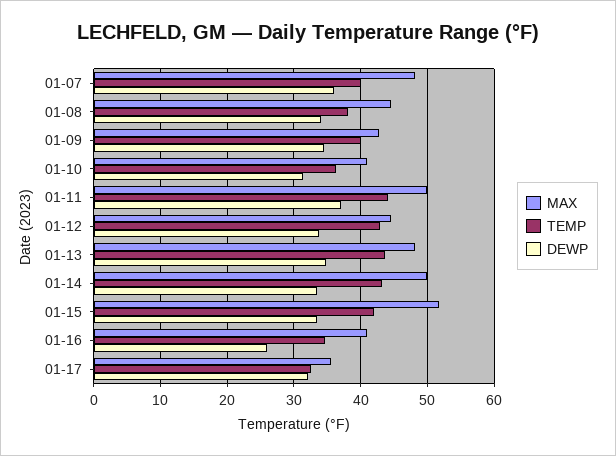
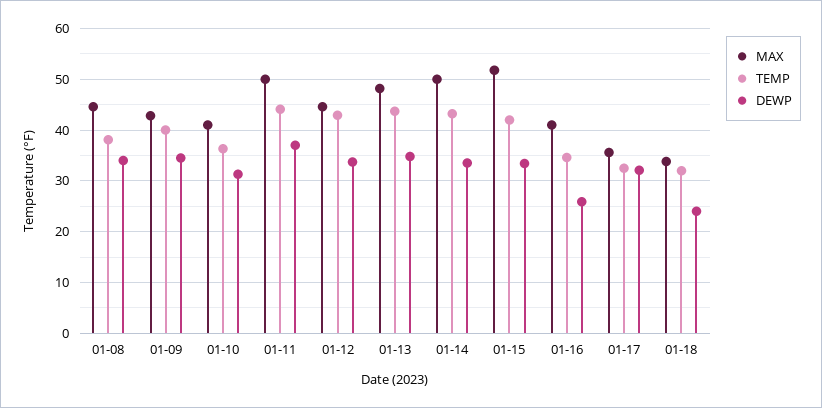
MAX, 01-07: 48 -> none
TEMP, 01-07: 40 -> none
DEWP, 01-07: 36 -> none
MAX, 01-18: none -> 34
TEMP, 01-18: none -> 32
DEWP, 01-18: none -> 24

